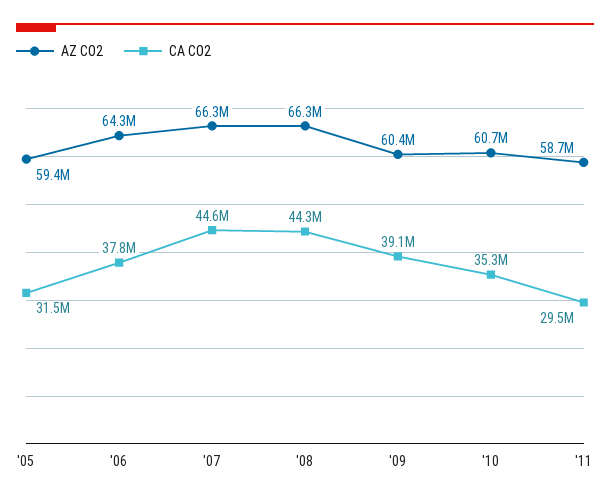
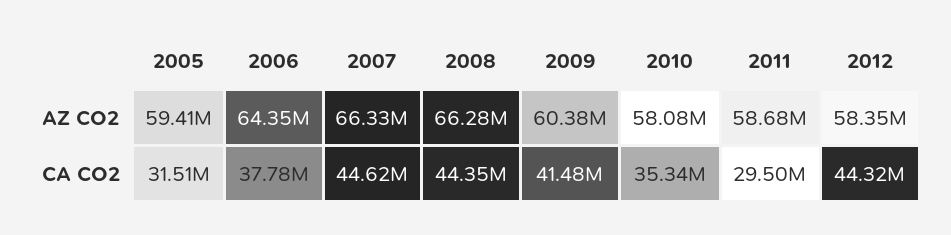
CA CO2, '09: 39100000 -> 41480000
AZ CO2, '10: 60700000 -> 58080000
AZ CO2, 2012: none -> 58350000
CA CO2, 2012: none -> 44320000

